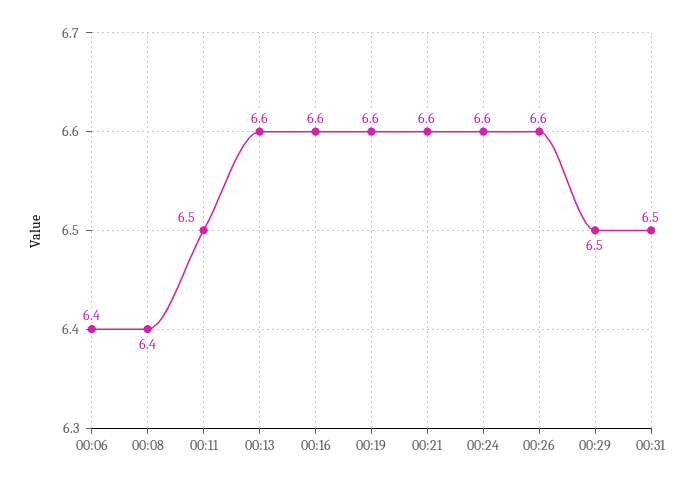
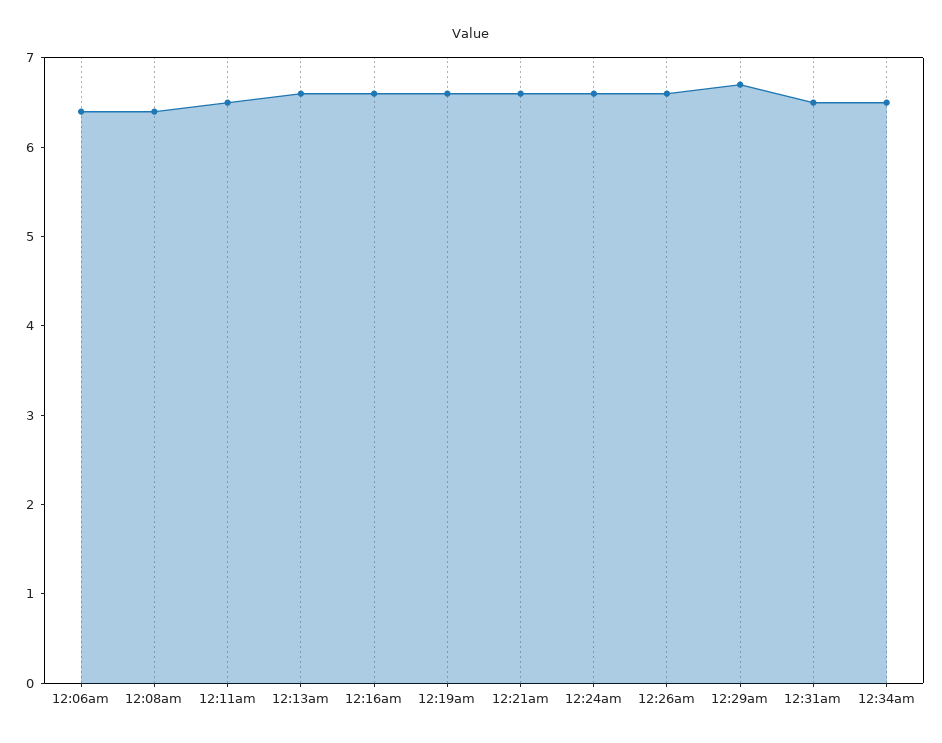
00:29: 6.5 -> 6.7
12:34am: none -> 6.5

